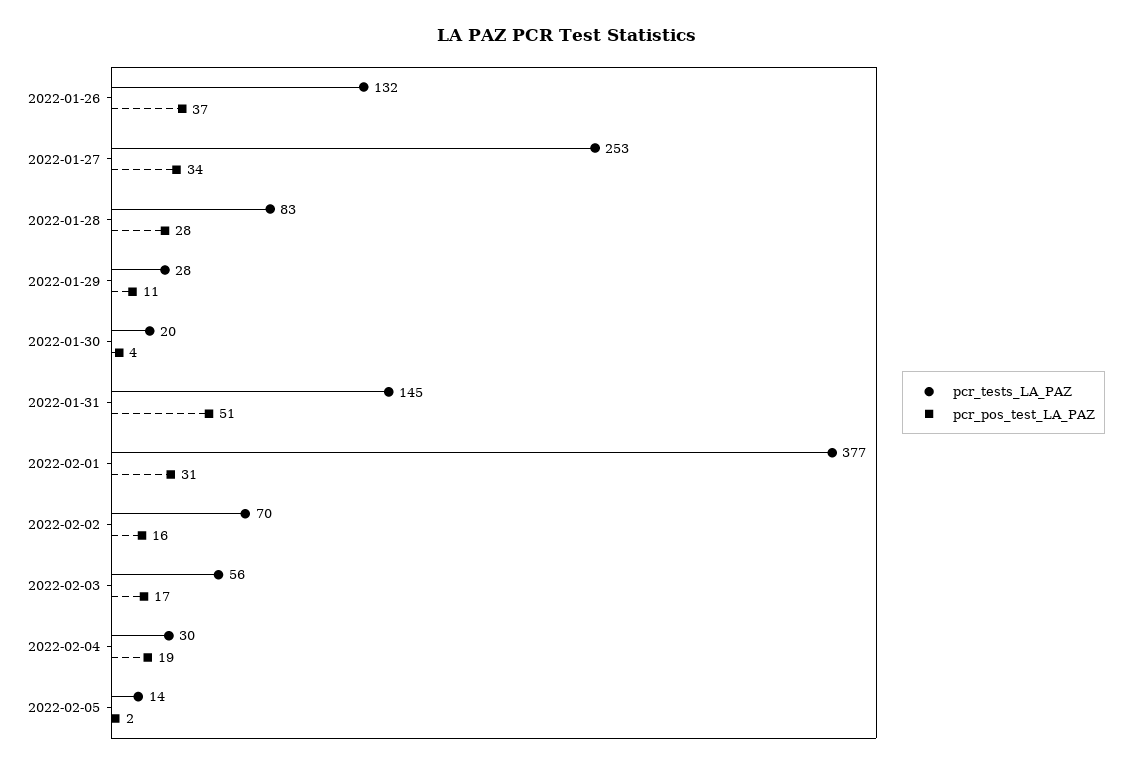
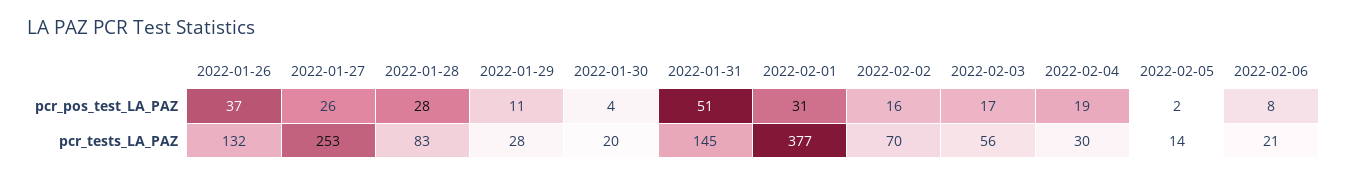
pcr_pos_test_LA_PAZ, 2022-01-27: 34 -> 26
pcr_pos_test_LA_PAZ, 2022-02-06: none -> 8
pcr_tests_LA_PAZ, 2022-02-06: none -> 21

